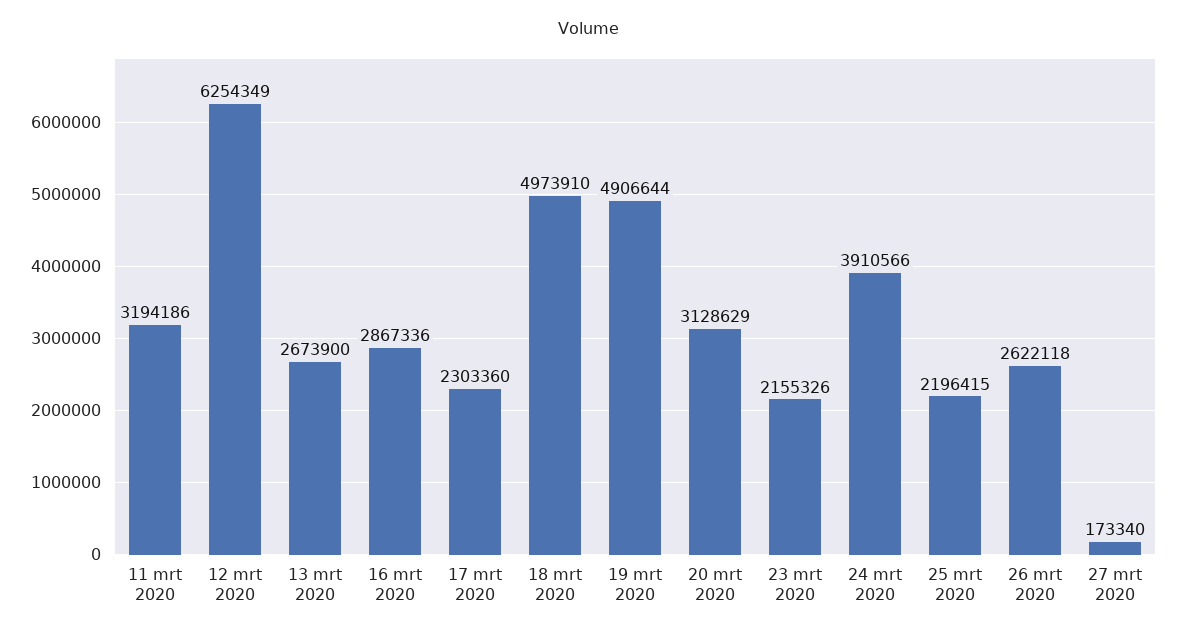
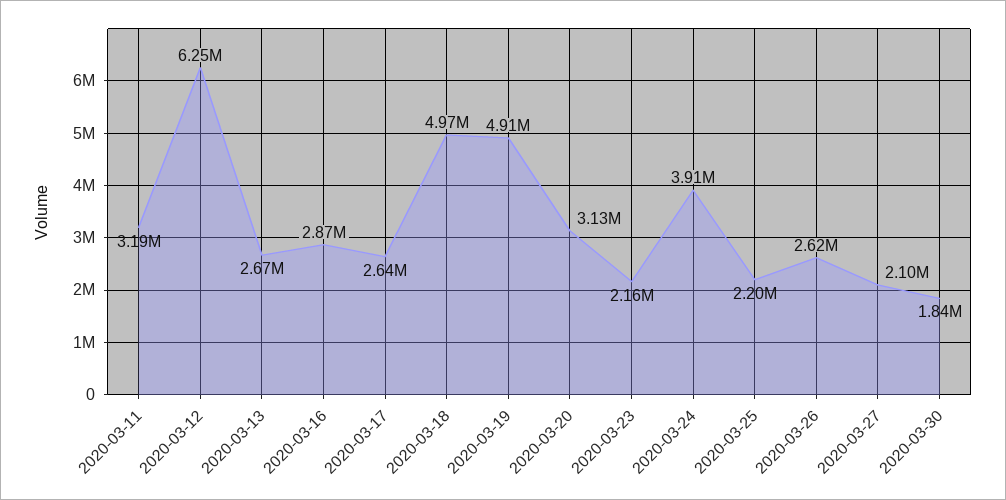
17 mrt 2020: 2303360 -> 2640000
27 mrt 2020: 173340 -> 2100000
2020-03-30: none -> 1840000

